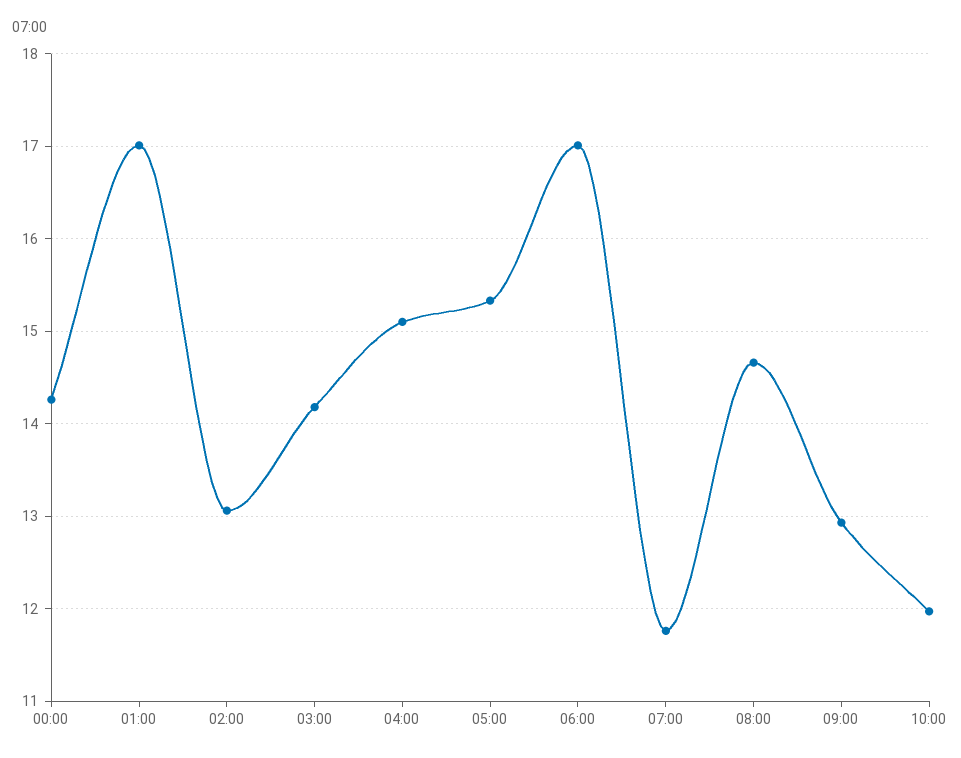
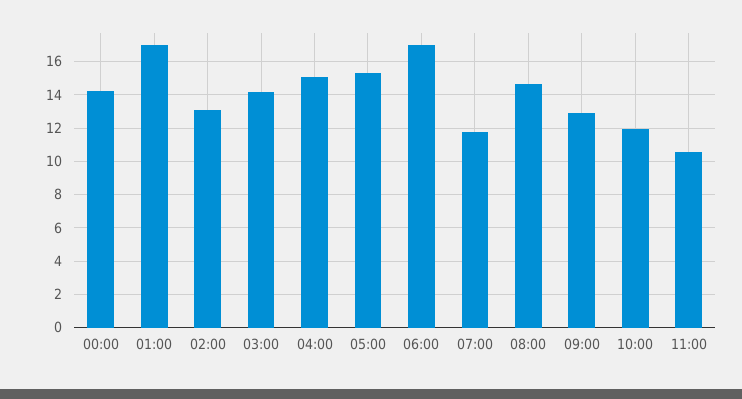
11:00: none -> 10.5

